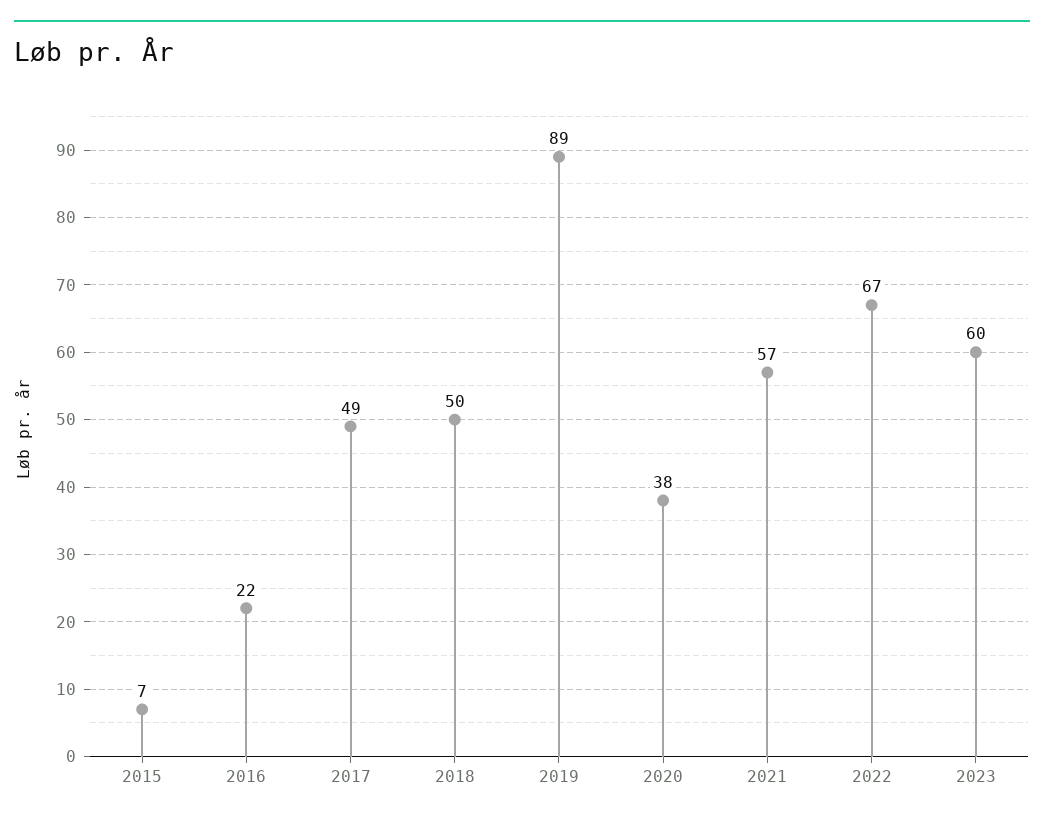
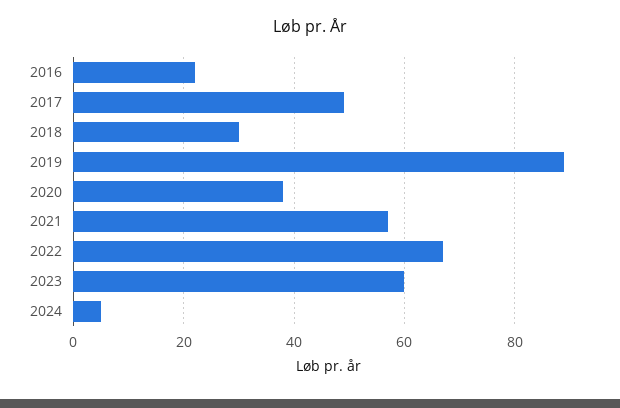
2015: 7 -> none
2018: 50 -> 30
2024: none -> 5

